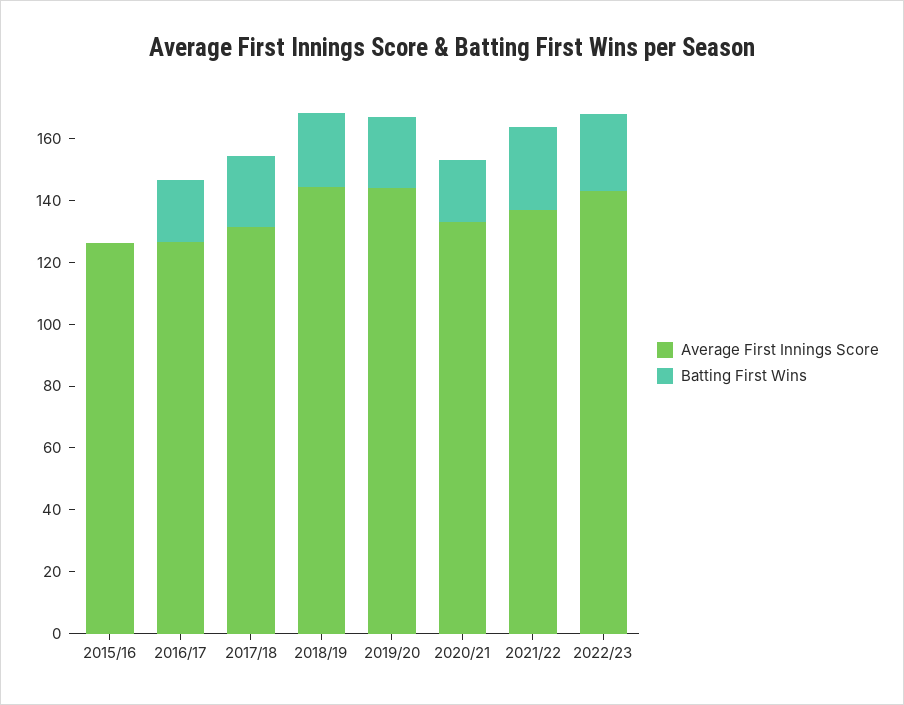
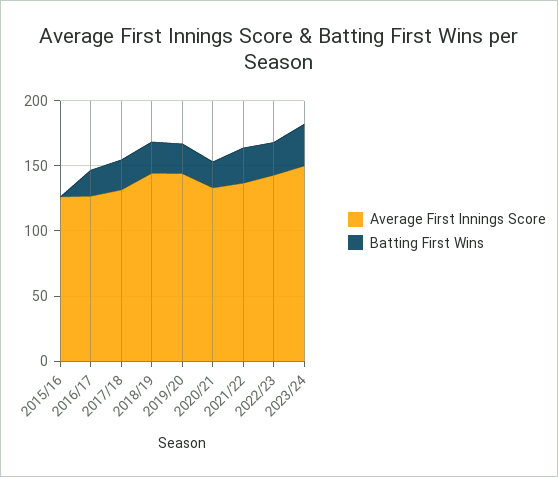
Average First Innings Score, 2023/24: none -> 150
Batting First Wins, 2023/24: none -> 30

